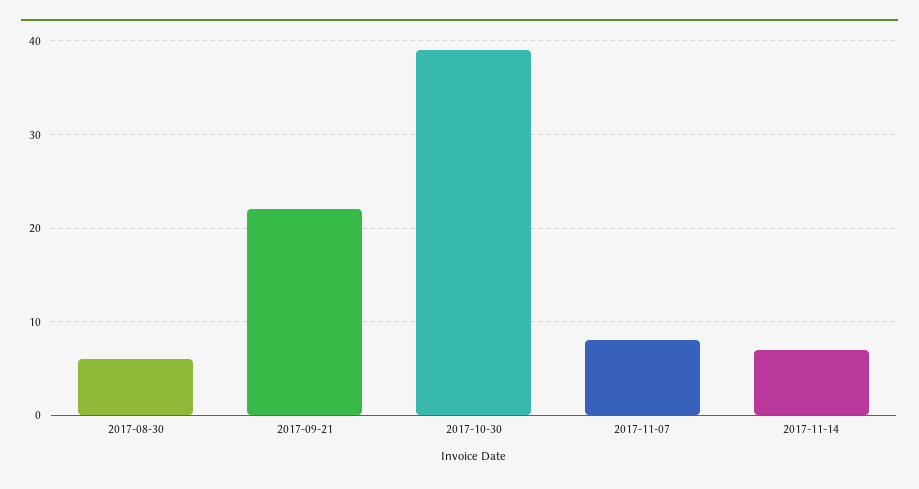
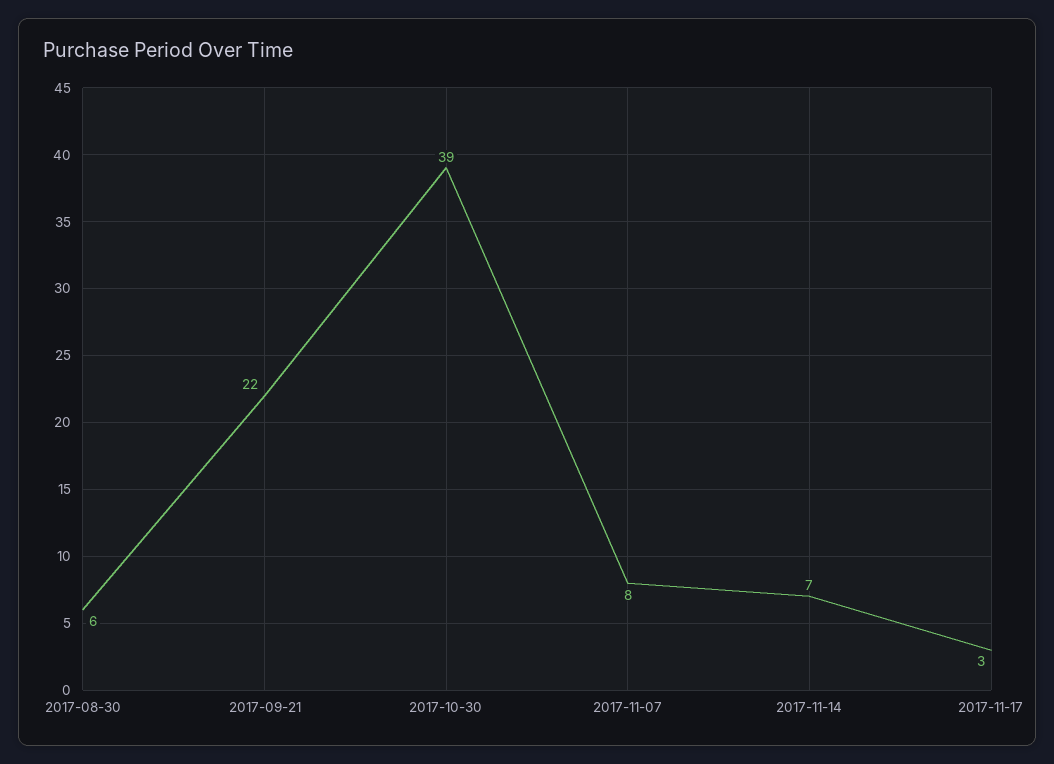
2017-11-17: none -> 3

